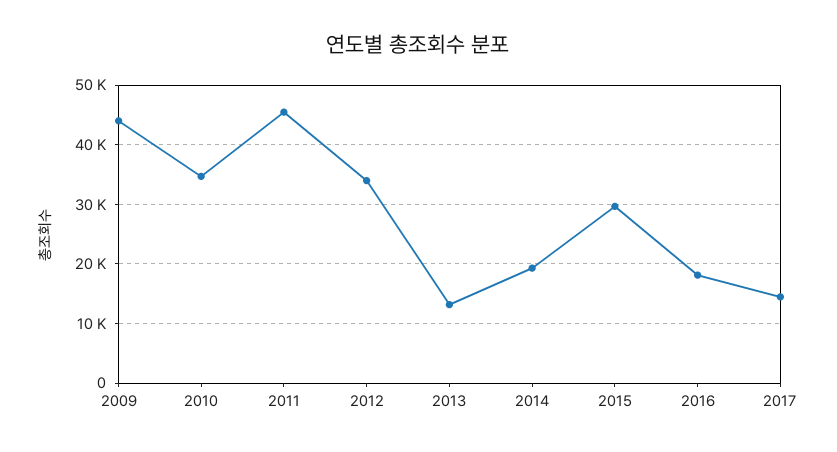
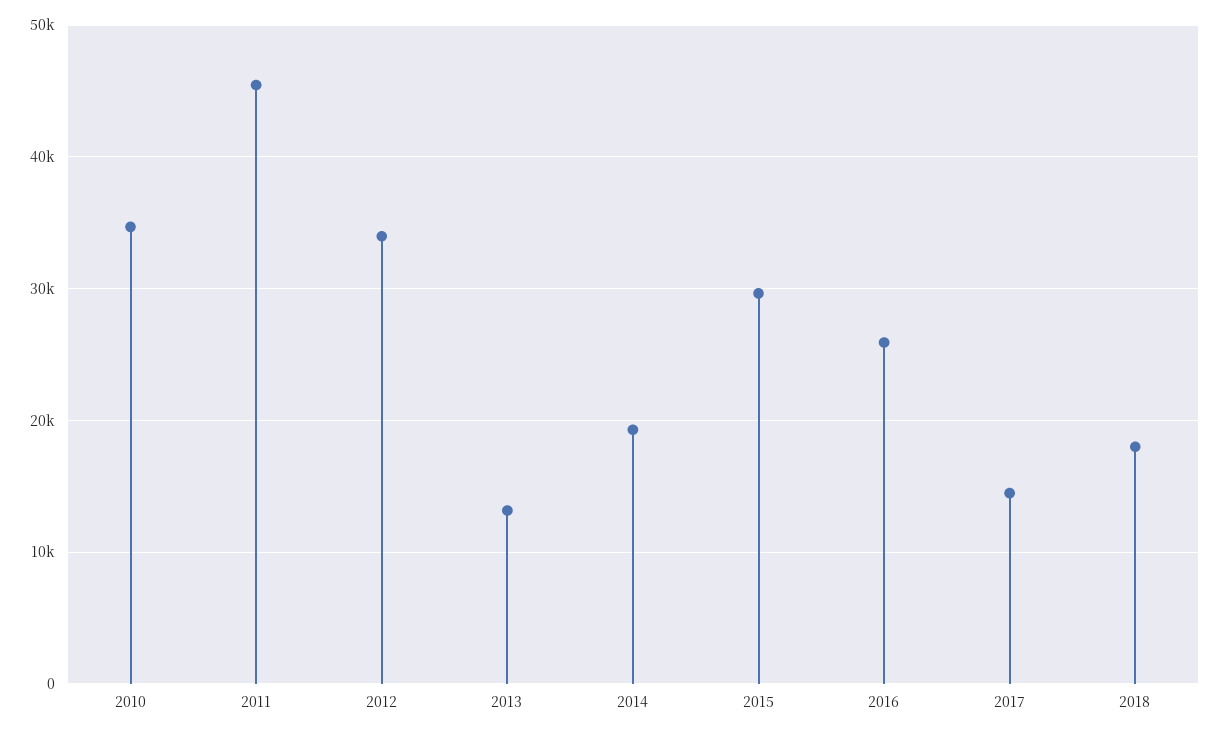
2009: 44000 -> none
2016: 18000 -> 26000
2018: none -> 18000

